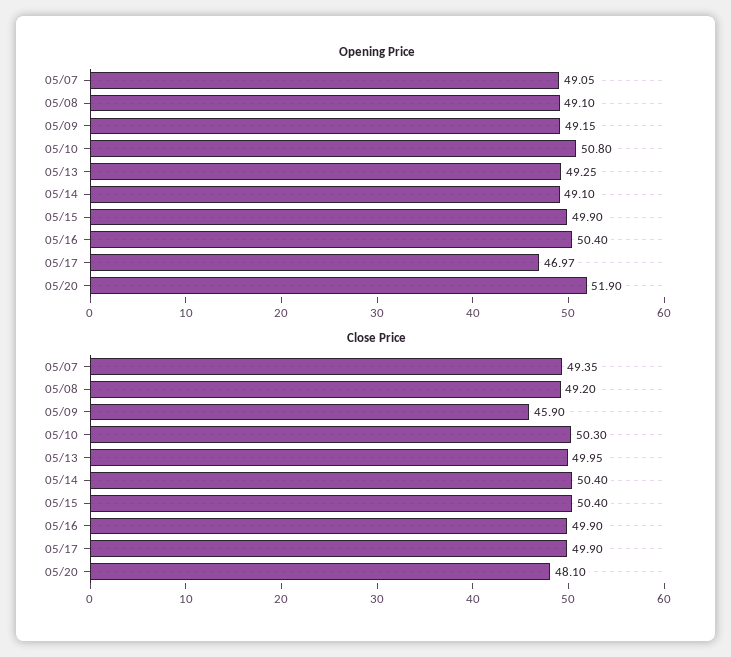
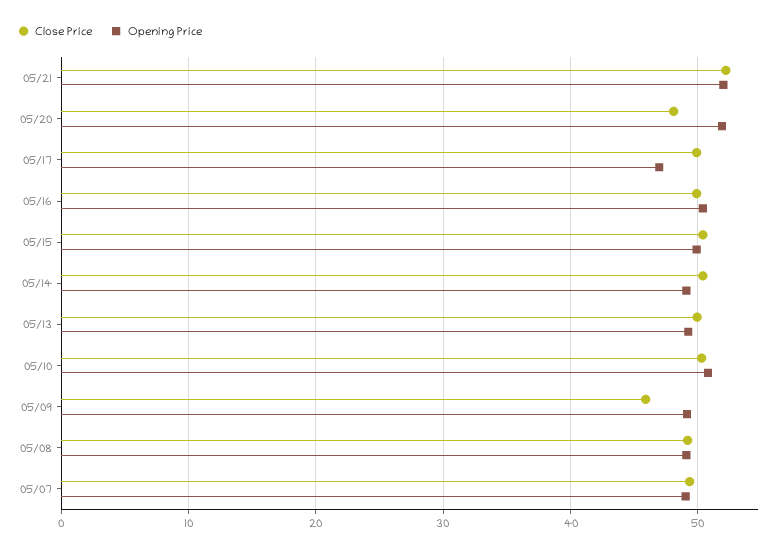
Close Price, 05/21: none -> 52
Opening Price, 05/21: none -> 52

